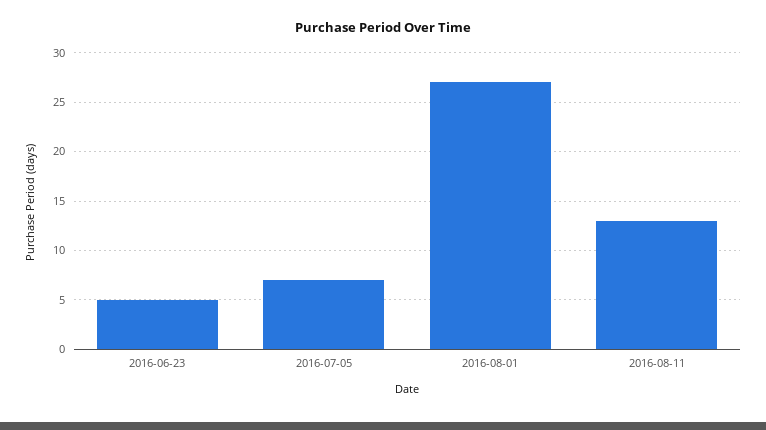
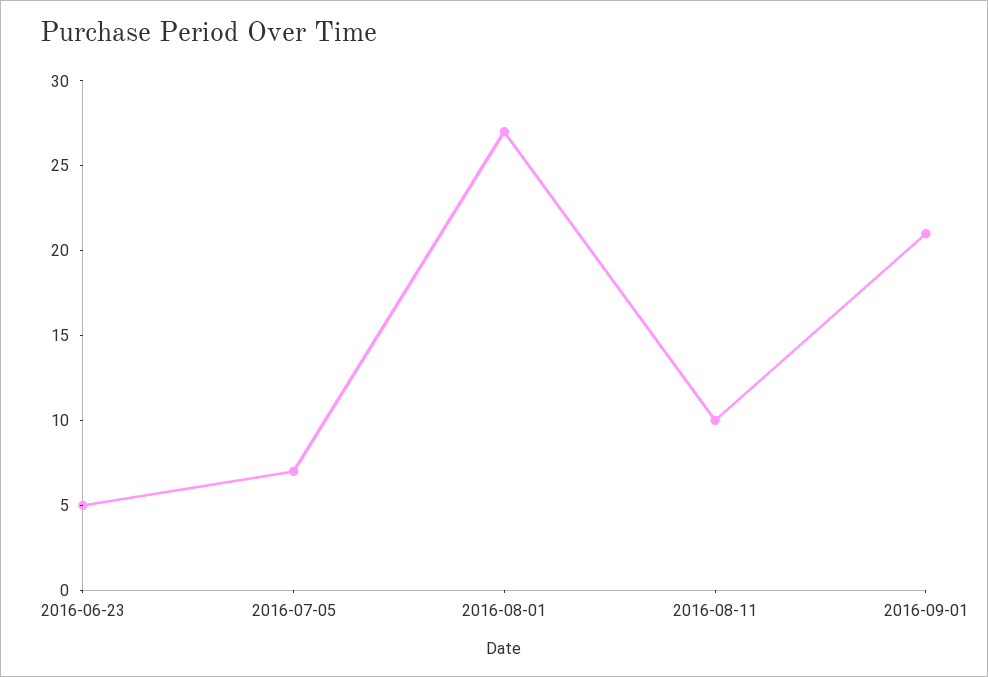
2016-08-11: 13 -> 10
2016-09-01: none -> 21

